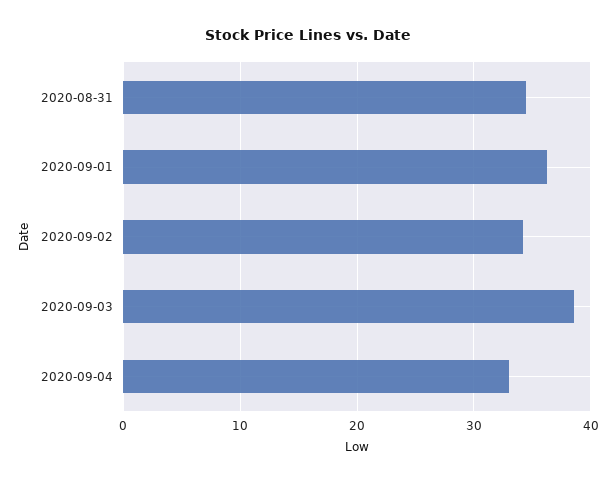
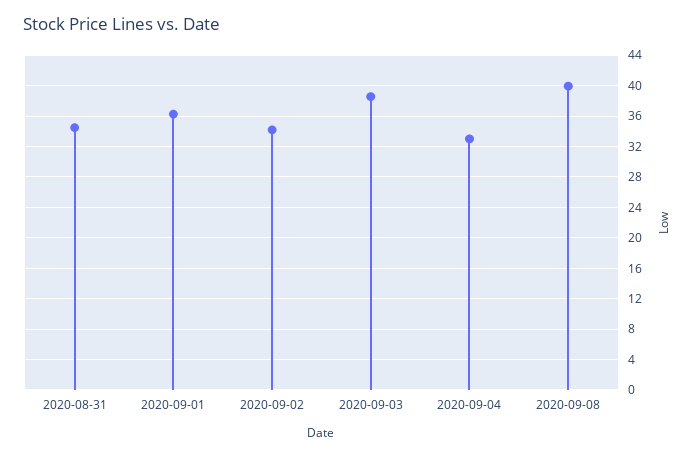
2020-09-08: none -> 40

